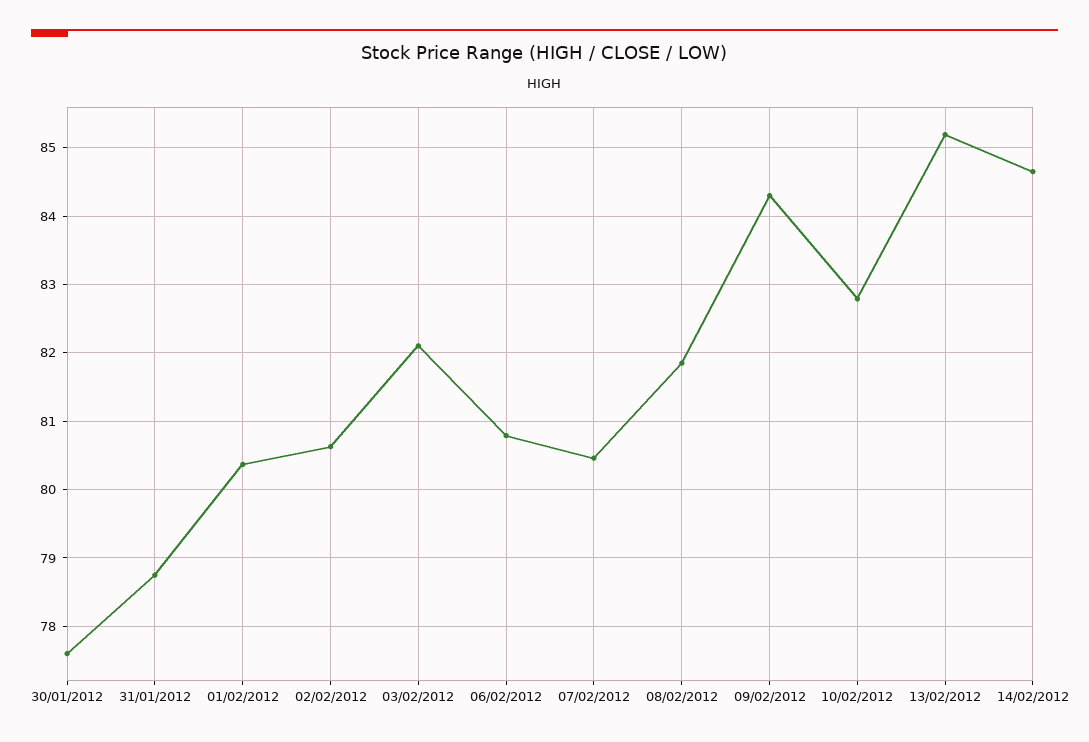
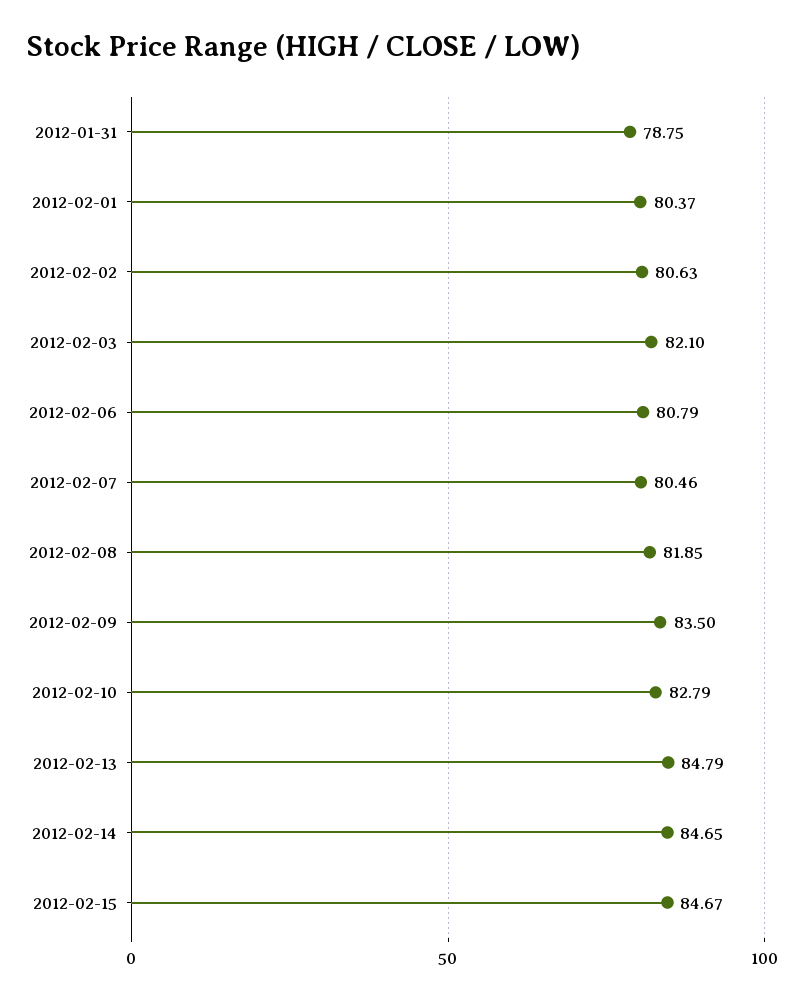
30/01/2012: 77.6 -> none
09/02/2012: 84.3 -> 83.5
13/02/2012: 85.2 -> 84.79
2012-02-15: none -> 84.67

